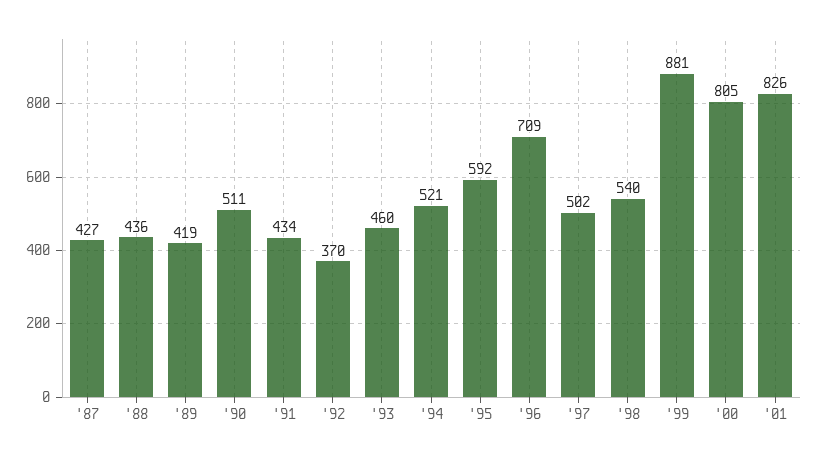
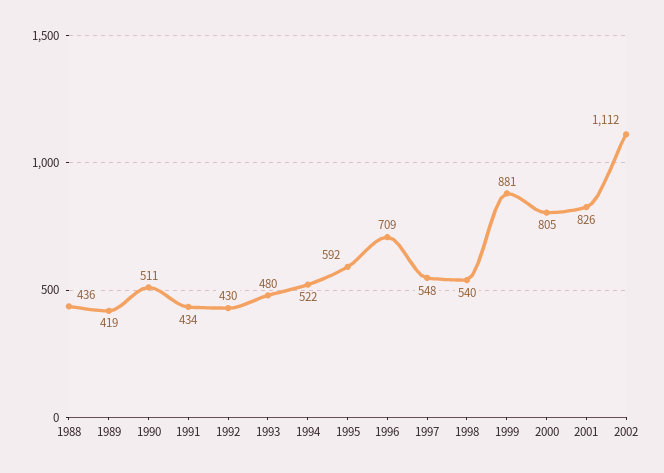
'87: 427 -> none
'92: 370 -> 430
'93: 460 -> 480
'94: 521 -> 522
'97: 502 -> 548
2002: none -> 1112

